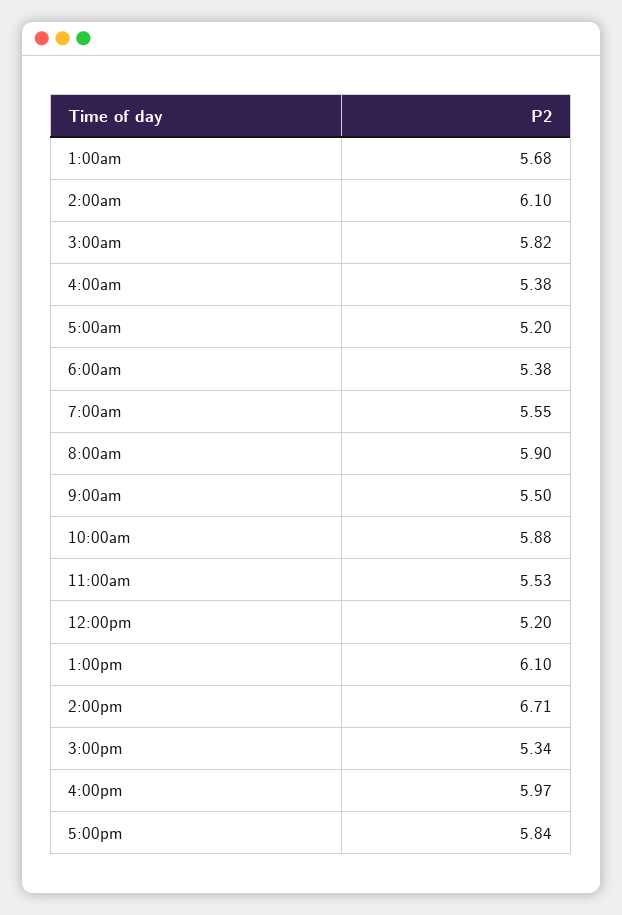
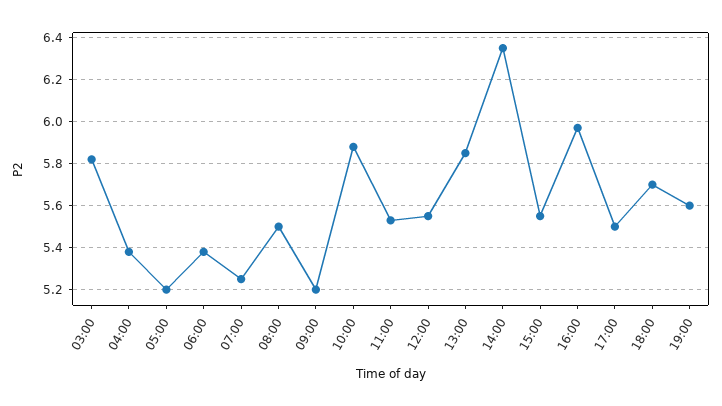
1:00am: 5.68 -> none
2:00am: 6.1 -> none
7:00am: 5.55 -> 5.25
8:00am: 5.9 -> 5.5
9:00am: 5.5 -> 5.2
12:00pm: 5.2 -> 5.55
1:00pm: 6.1 -> 5.85
2:00pm: 6.71 -> 6.35
3:00pm: 5.34 -> 5.55
5:00pm: 5.84 -> 5.5
18:00: none -> 5.7
19:00: none -> 5.6

